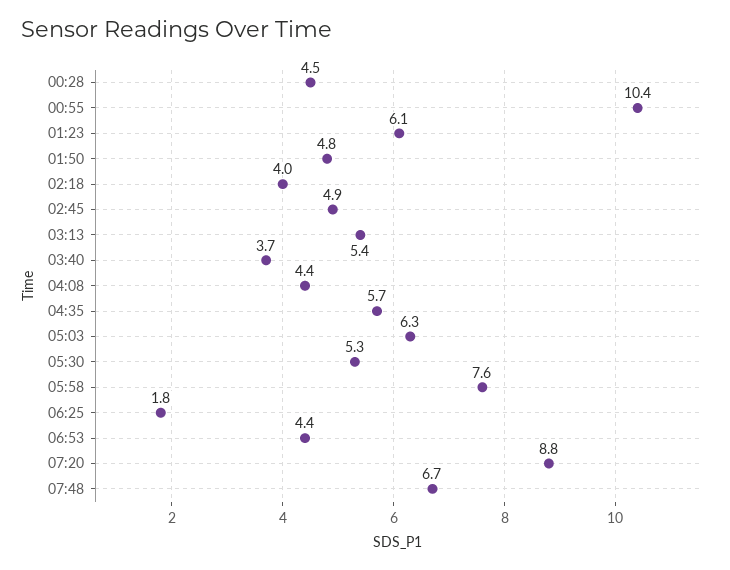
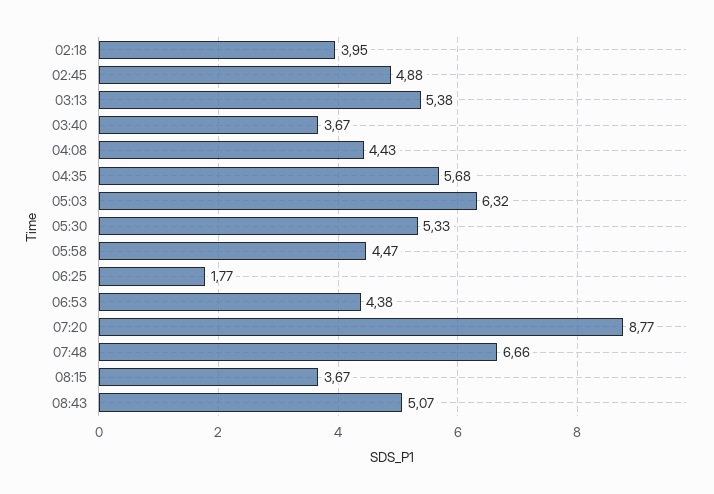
00:28: 4.5 -> none
00:55: 10.4 -> none
01:23: 6.1 -> none
01:50: 4.8 -> none
05:58: 7.6 -> 4.47
08:15: none -> 3.67
08:43: none -> 5.07

